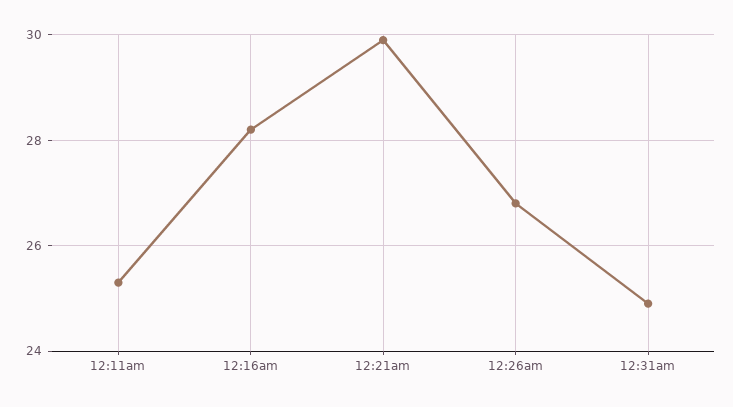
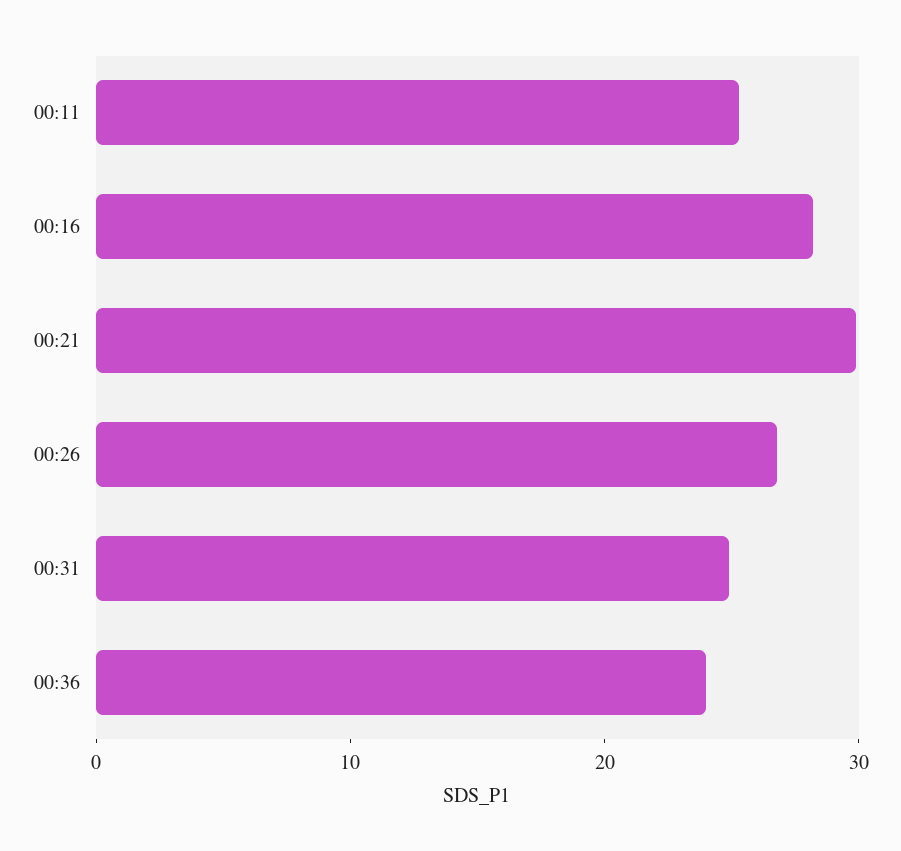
00:36: none -> 24

